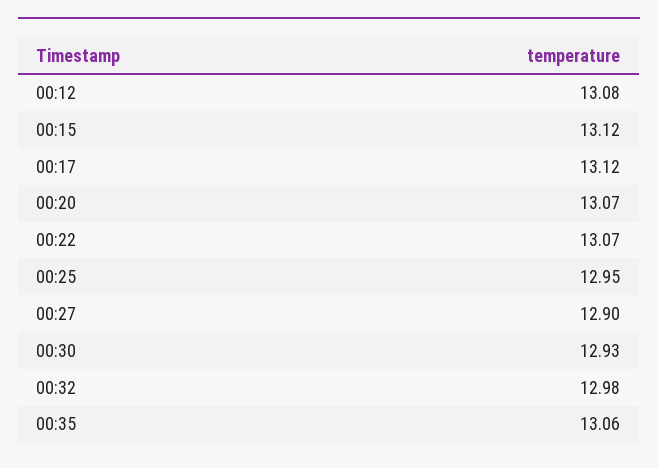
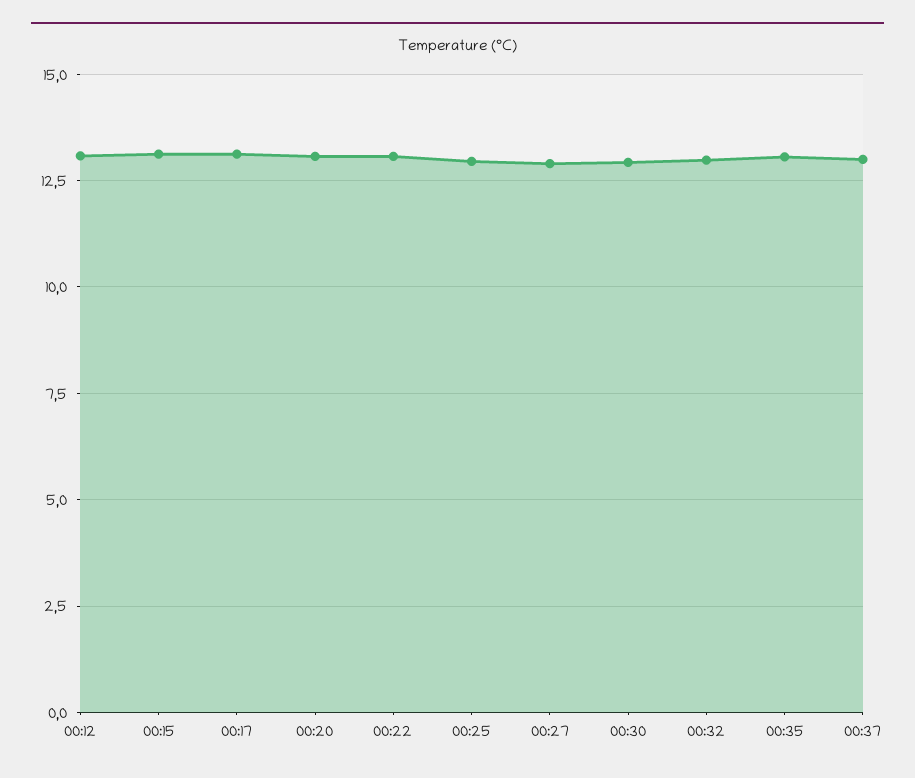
00:37: none -> 13

